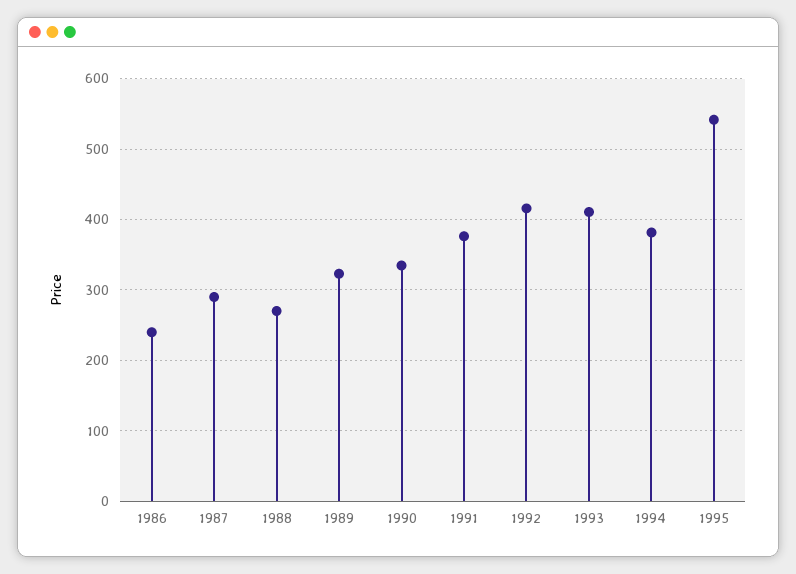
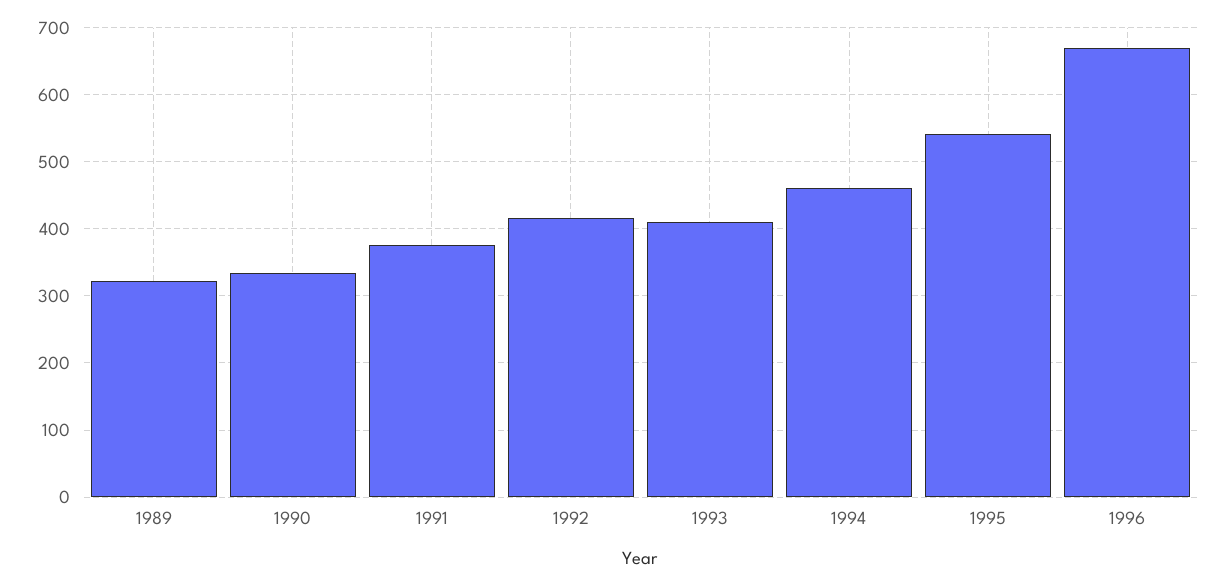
1986: 240 -> none
1987: 290 -> none
1988: 270 -> none
1994: 380 -> 460
1996: none -> 670

